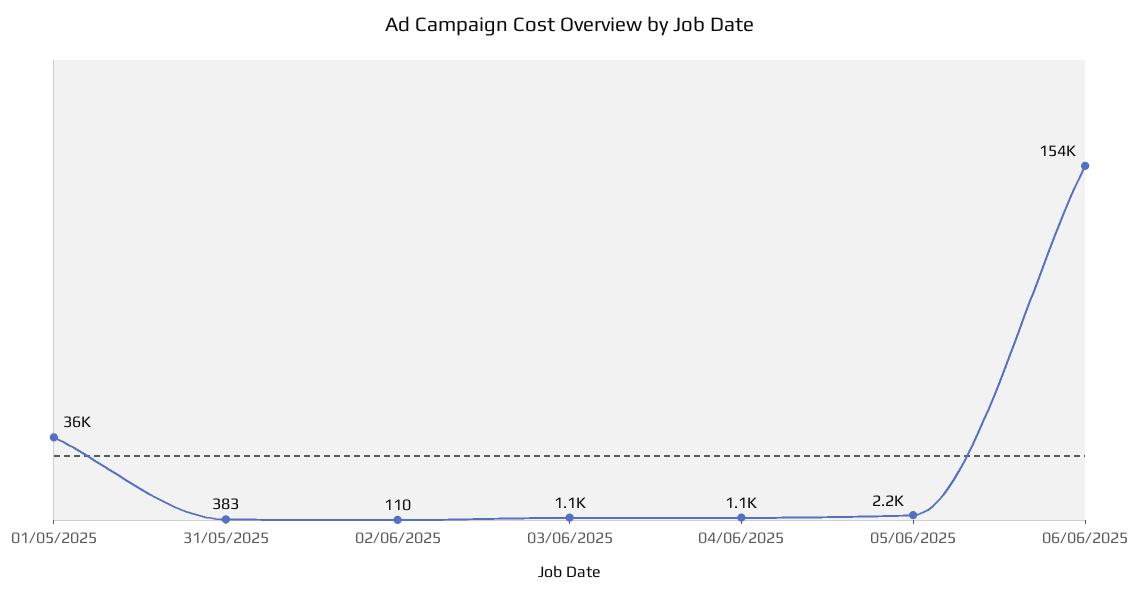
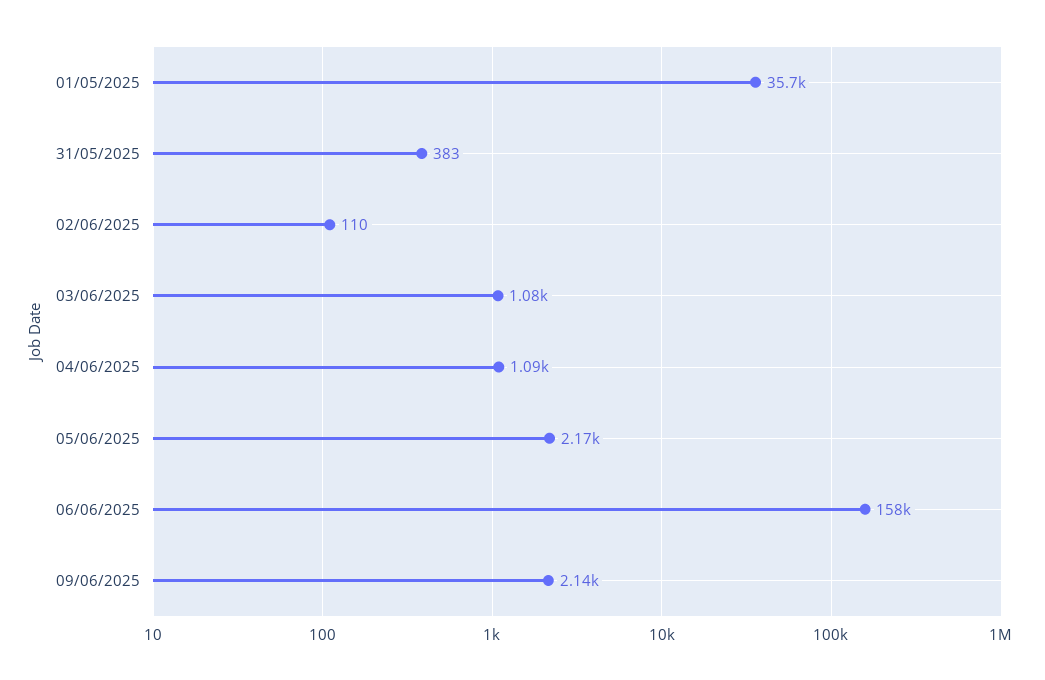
06/06/2025: 154000 -> 158000
09/06/2025: none -> 2140

